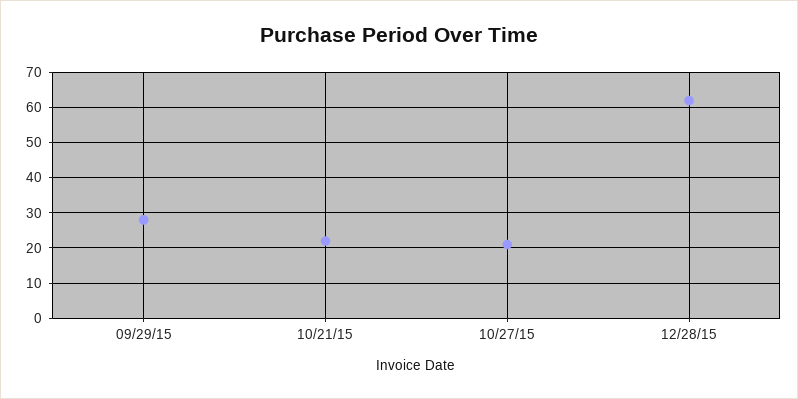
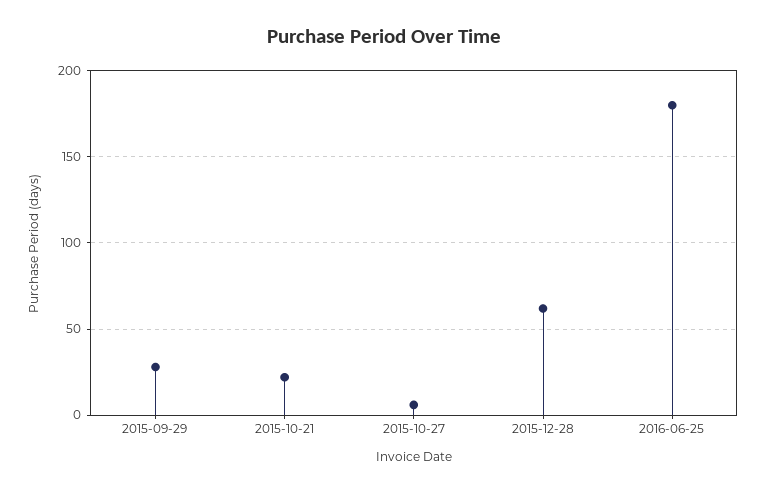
10/27/15: 20 -> 5
2016-06-25: none -> 180

